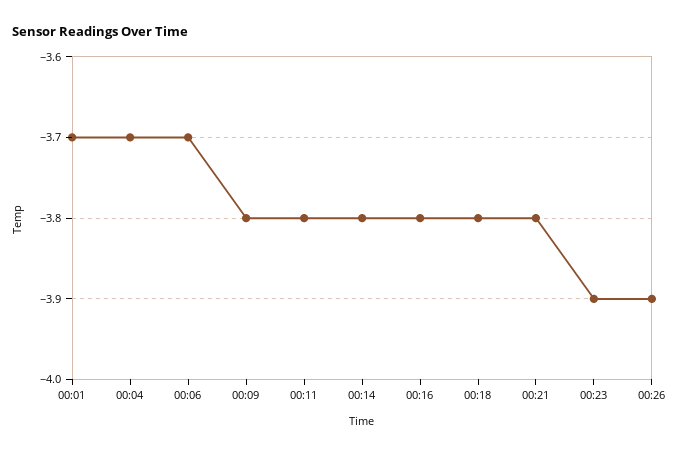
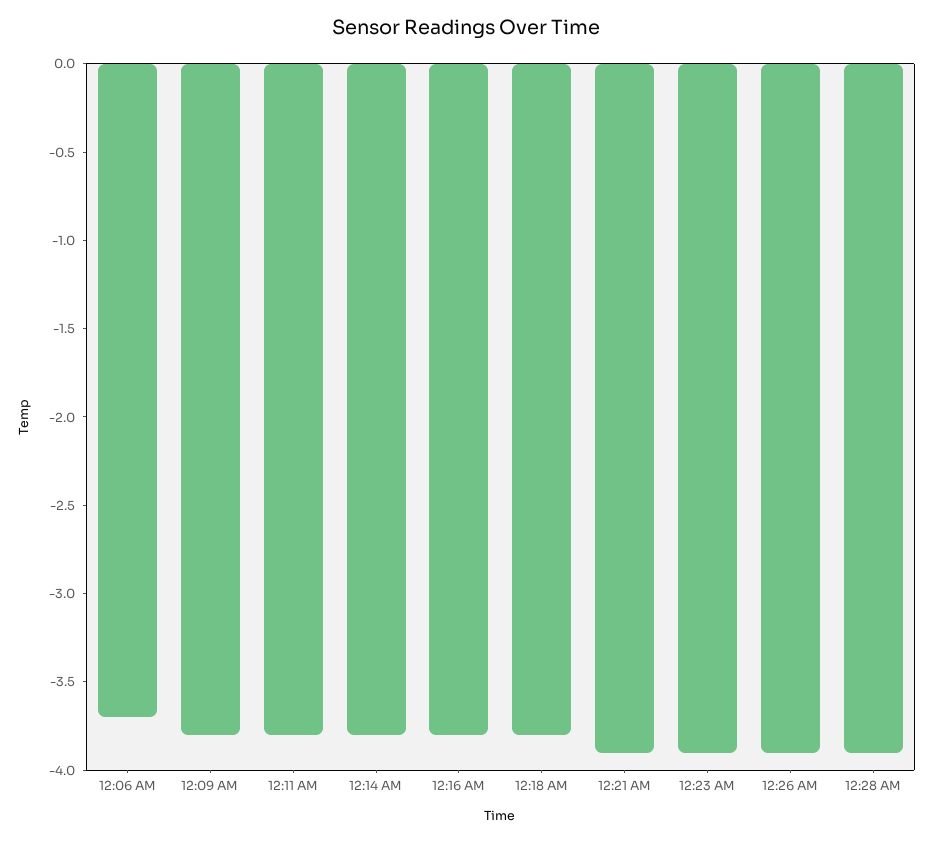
00:01: -3.7 -> none
00:04: -3.7 -> none
00:21: -3.8 -> -3.9
12:28 AM: none -> -3.9

